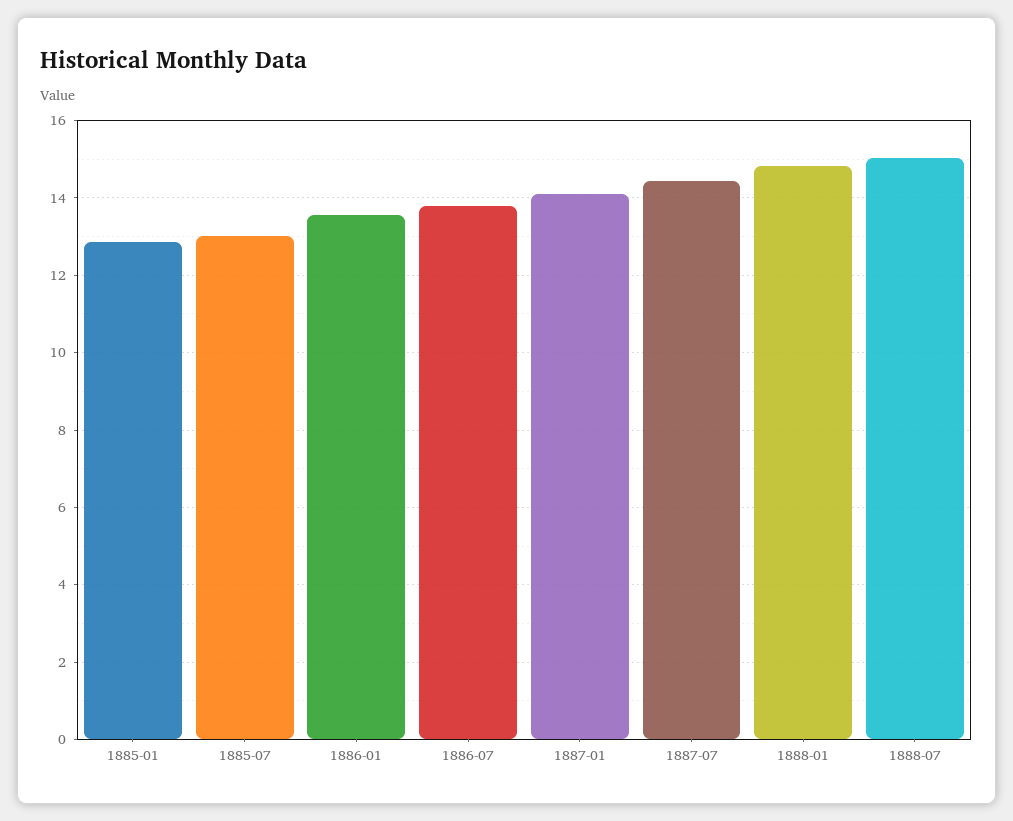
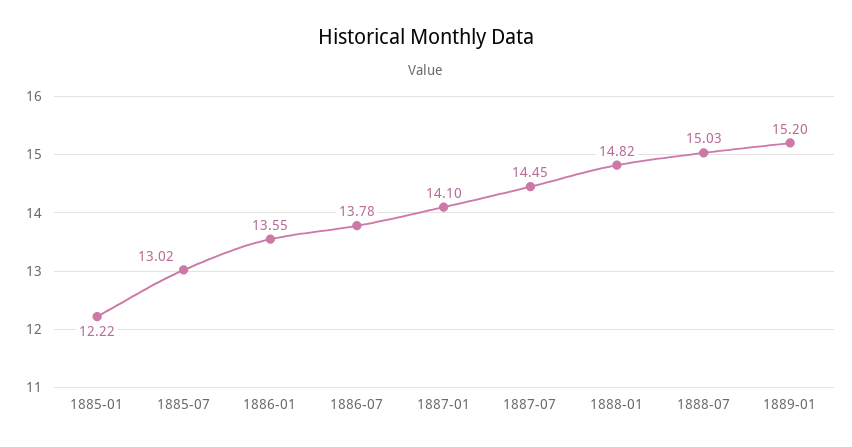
1885-01: 12.8 -> 12.22
1889-01: none -> 15.2

